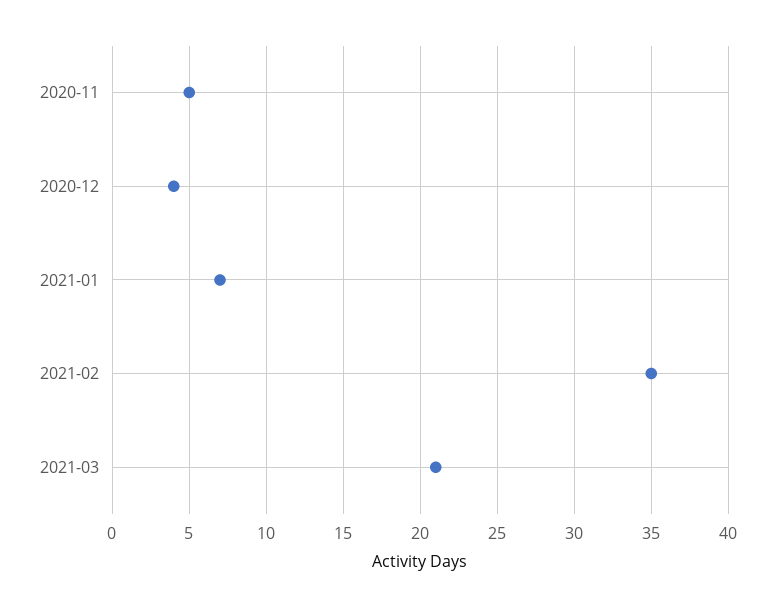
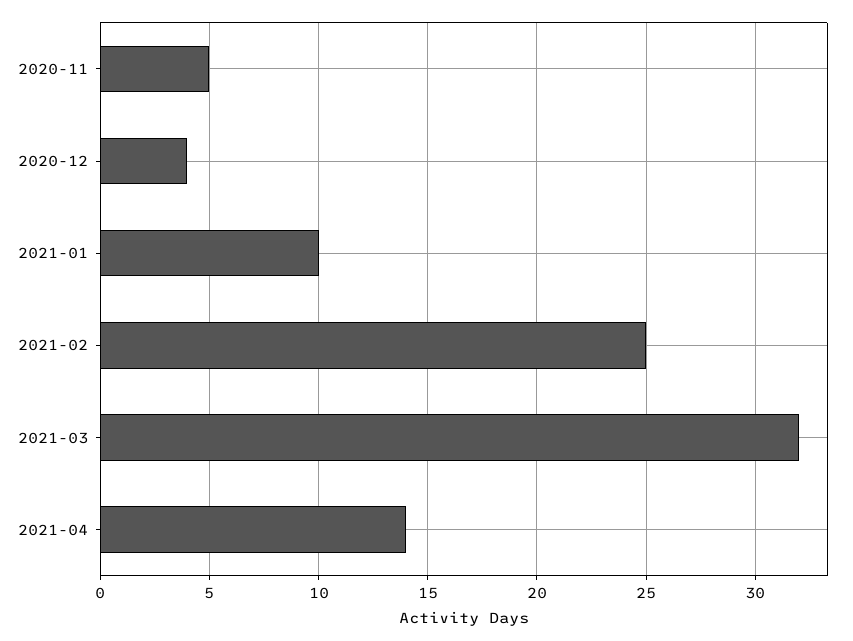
2021-01: 7 -> 10
2021-02: 35 -> 25
2021-03: 21 -> 32
2021-04: none -> 14

